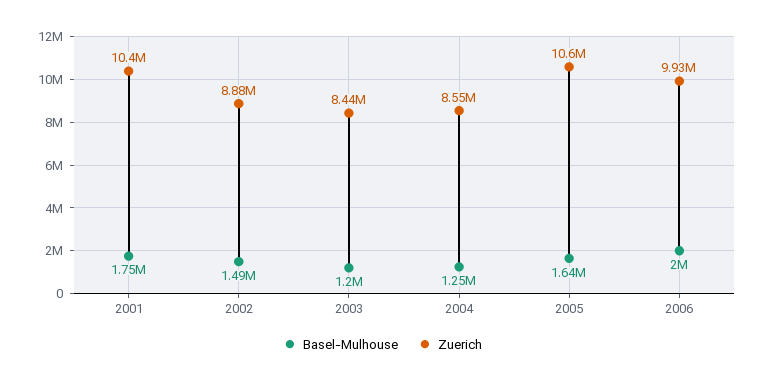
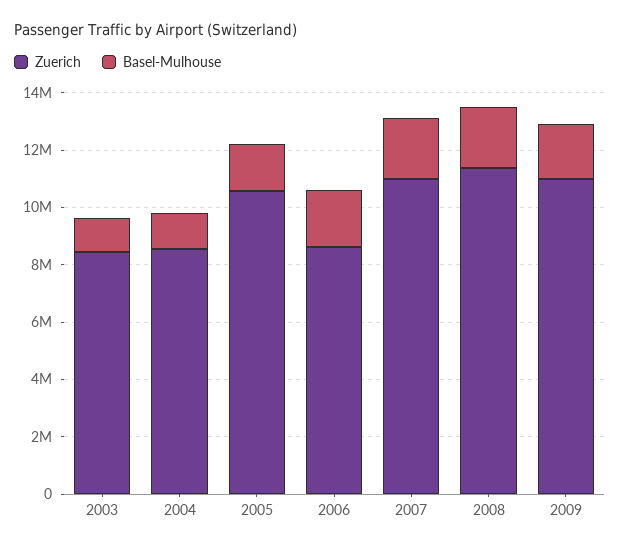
Basel-Mulhouse, 2001: 1750000 -> none
Zuerich, 2001: 10400000 -> none
Basel-Mulhouse, 2002: 1490000 -> none
Zuerich, 2002: 8880000 -> none
Zuerich, 2006: 9930000 -> 8500000
Zuerich, 2007: none -> 11000000
Basel-Mulhouse, 2007: none -> 2000000
Zuerich, 2008: none -> 11500000
Basel-Mulhouse, 2008: none -> 2000000
Zuerich, 2009: none -> 11000000
Basel-Mulhouse, 2009: none -> 2000000

